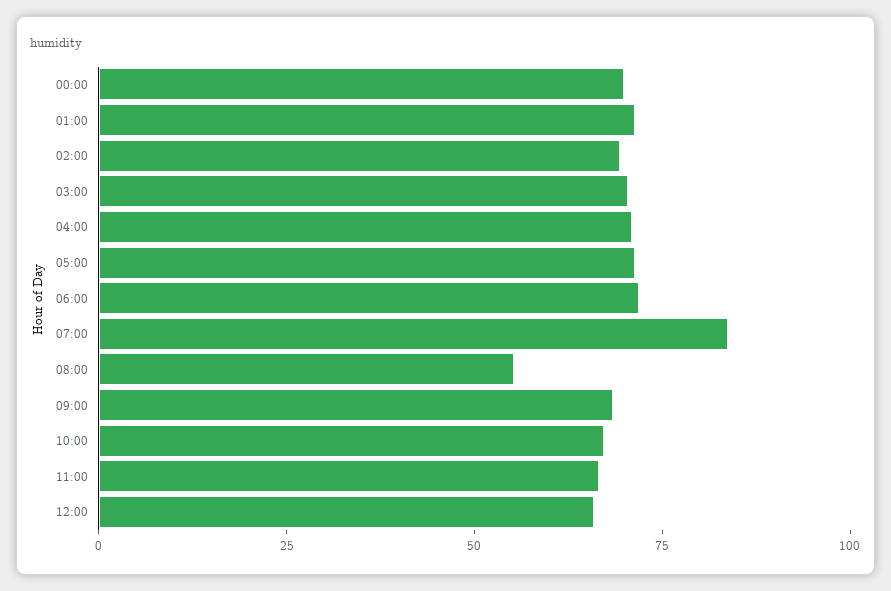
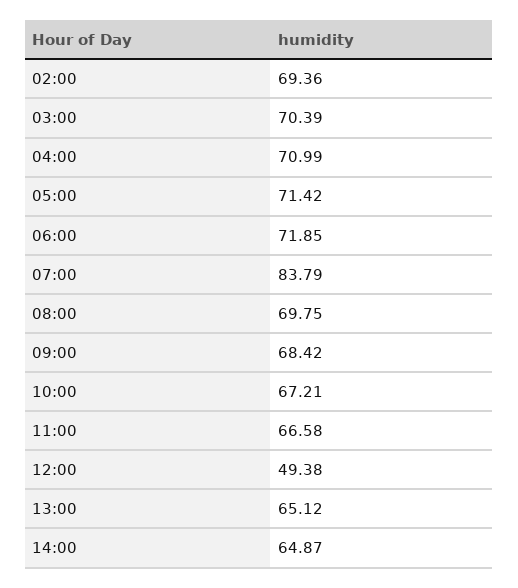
00:00: 70 -> none
01:00: 70 -> none
08:00: 55 -> 69.75
12:00: 65 -> 49.38
13:00: none -> 65.12
14:00: none -> 64.87

